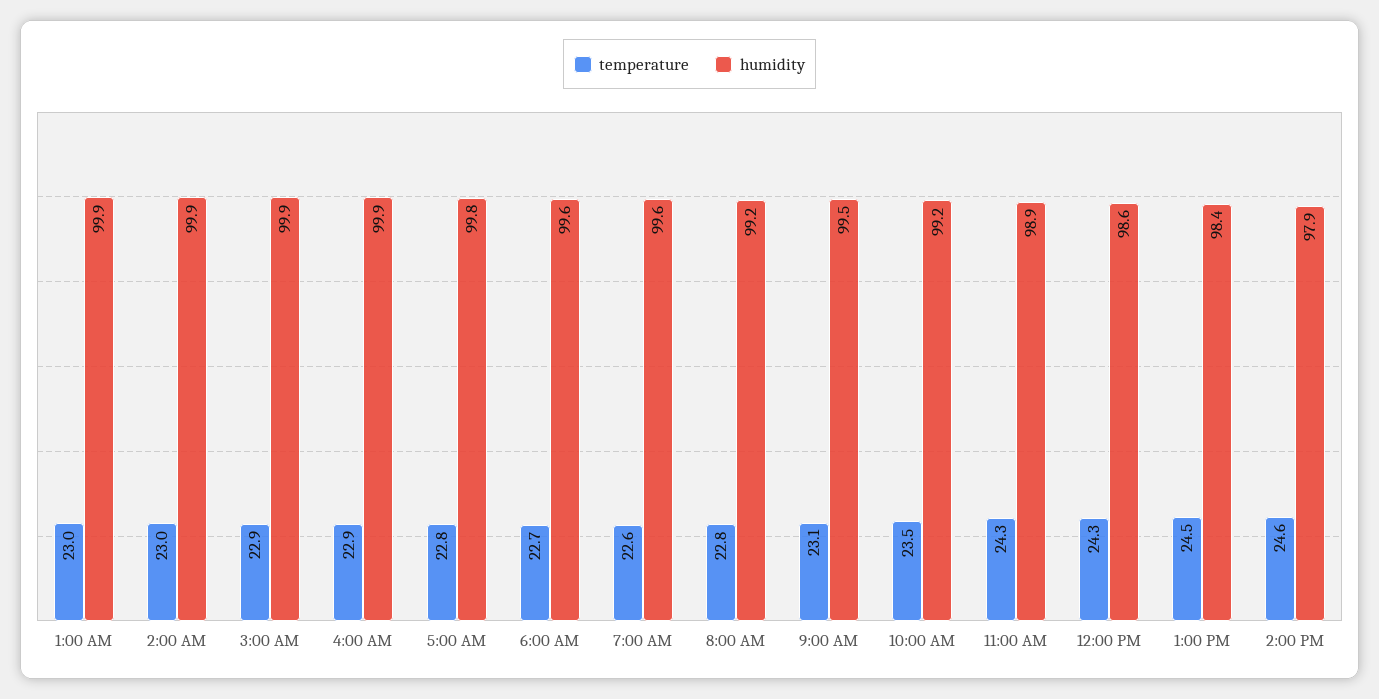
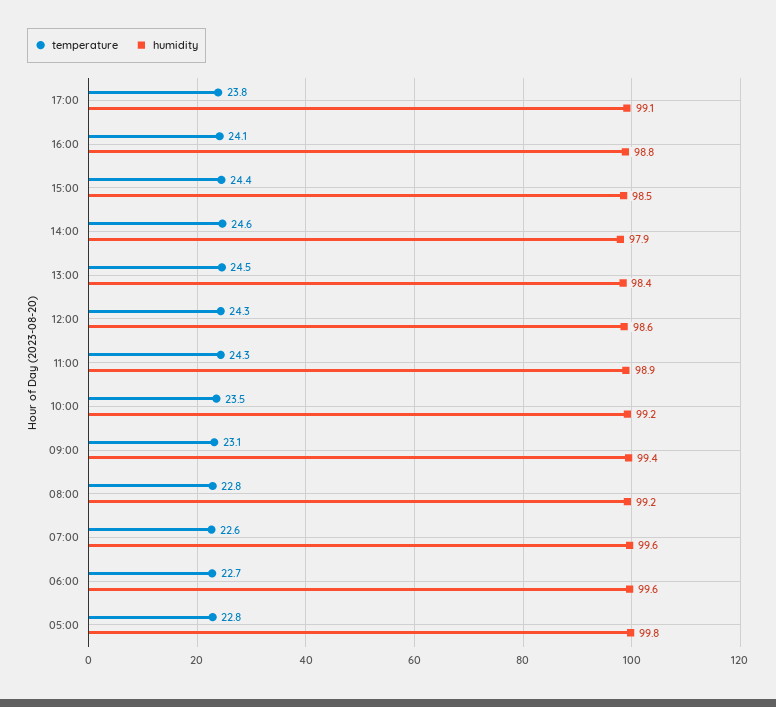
temperature, 1:00 AM: 23 -> none
humidity, 1:00 AM: 99.9 -> none
temperature, 2:00 AM: 23 -> none
humidity, 2:00 AM: 99.9 -> none
temperature, 3:00 AM: 22.9 -> none
humidity, 3:00 AM: 99.9 -> none
temperature, 4:00 AM: 22.9 -> none
humidity, 4:00 AM: 99.9 -> none
humidity, 9:00 AM: 99.5 -> 99.4
temperature, 17:00: none -> 23.8
humidity, 17:00: none -> 99.1
temperature, 16:00: none -> 24.1
humidity, 16:00: none -> 98.8
temperature, 15:00: none -> 24.4
humidity, 15:00: none -> 98.5

